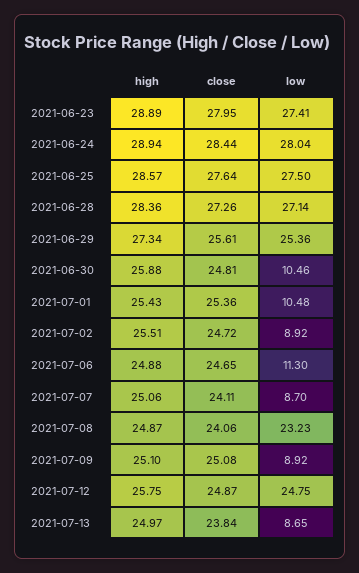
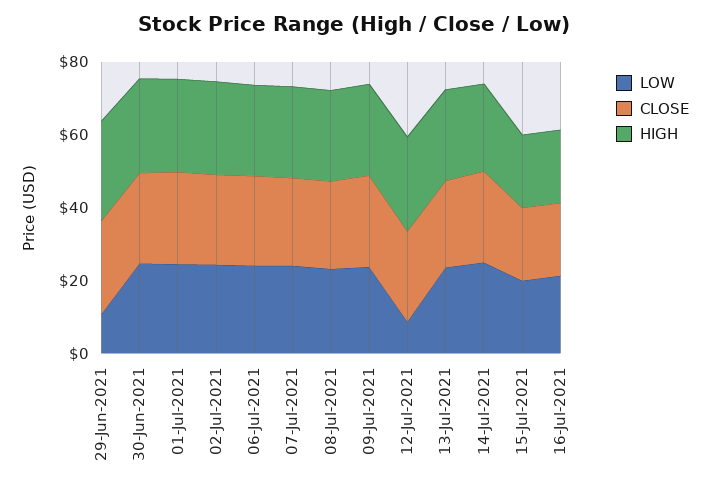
high, 2021-06-23: 28.89 -> none
close, 2021-06-23: 27.95 -> none
low, 2021-06-23: 27.41 -> none
high, 2021-06-24: 28.94 -> none
close, 2021-06-24: 28.44 -> none
low, 2021-06-24: 28.04 -> none
high, 2021-06-25: 28.57 -> none
close, 2021-06-25: 27.64 -> none
low, 2021-06-25: 27.5 -> none
high, 2021-06-28: 28.36 -> none
close, 2021-06-28: 27.26 -> none
low, 2021-06-28: 27.14 -> none
low, 2021-06-29: 25.36 -> 10
low, 2021-06-30: 10.46 -> 25
low, 2021-07-01: 10.48 -> 25
low, 2021-07-02: 8.92 -> 25
low, 2021-07-06: 11.3 -> 25
low, 2021-07-07: 8.7 -> 25
low, 2021-07-09: 8.92 -> 25
low, 2021-07-12: 24.75 -> 10
low, 2021-07-13: 8.65 -> 25
low, 14-Jul-2021: none -> 25
close, 14-Jul-2021: none -> 25
high, 14-Jul-2021: none -> 25
low, 15-Jul-2021: none -> 20
close, 15-Jul-2021: none -> 20
high, 15-Jul-2021: none -> 20
low, 16-Jul-2021: none -> 20
close, 16-Jul-2021: none -> 20
high, 16-Jul-2021: none -> 20

